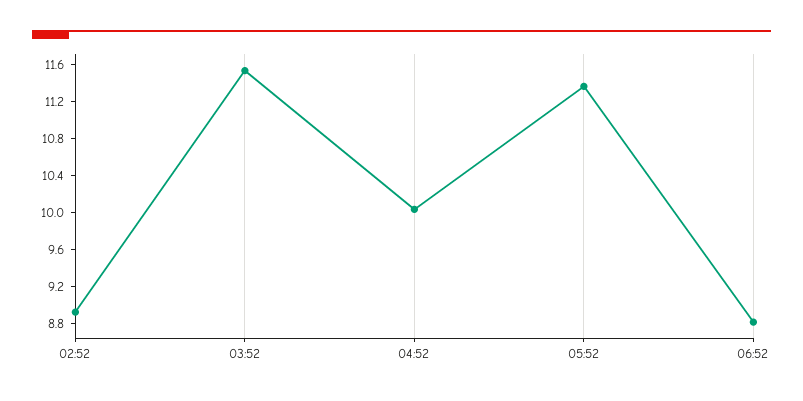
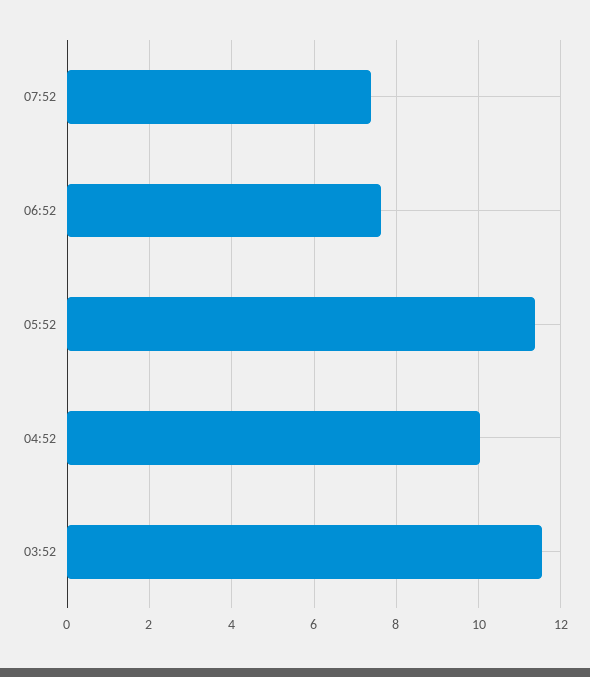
02:52: 8.9 -> none
06:52: 8.8 -> 7.6
07:52: none -> 7.4

